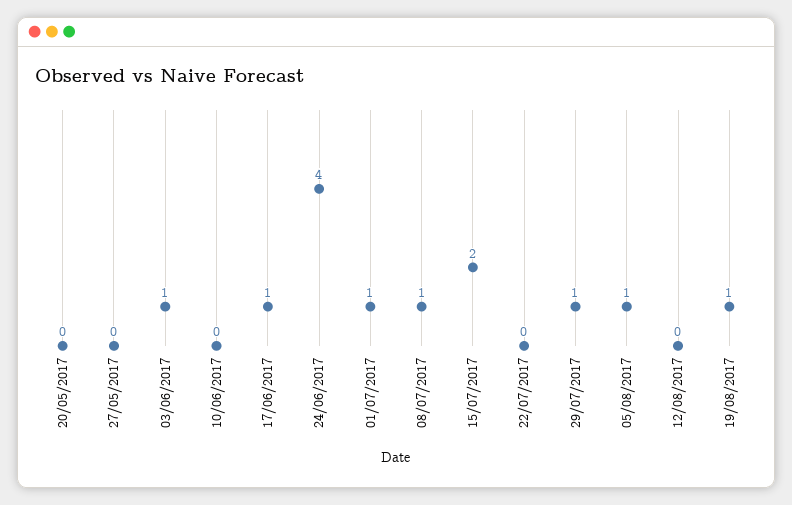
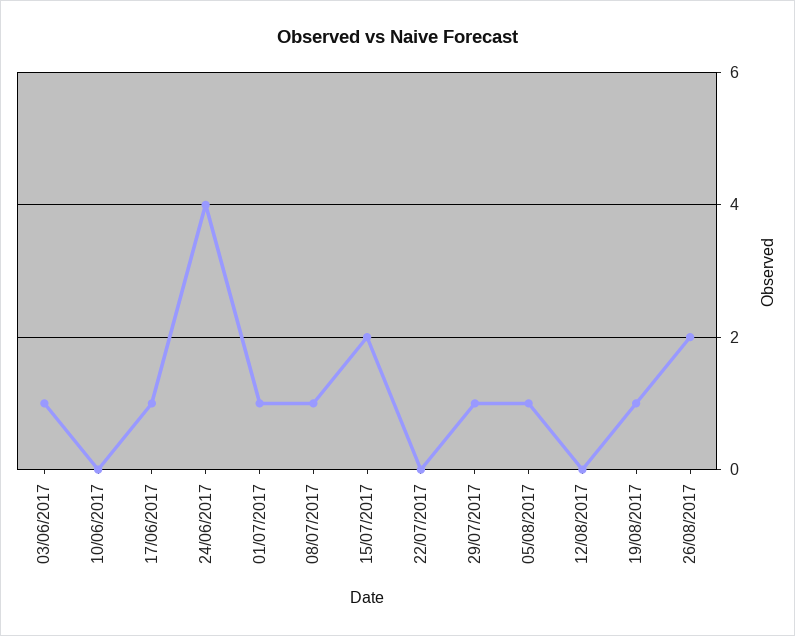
20/05/2017: 0 -> none
27/05/2017: 0 -> none
26/08/2017: none -> 2

